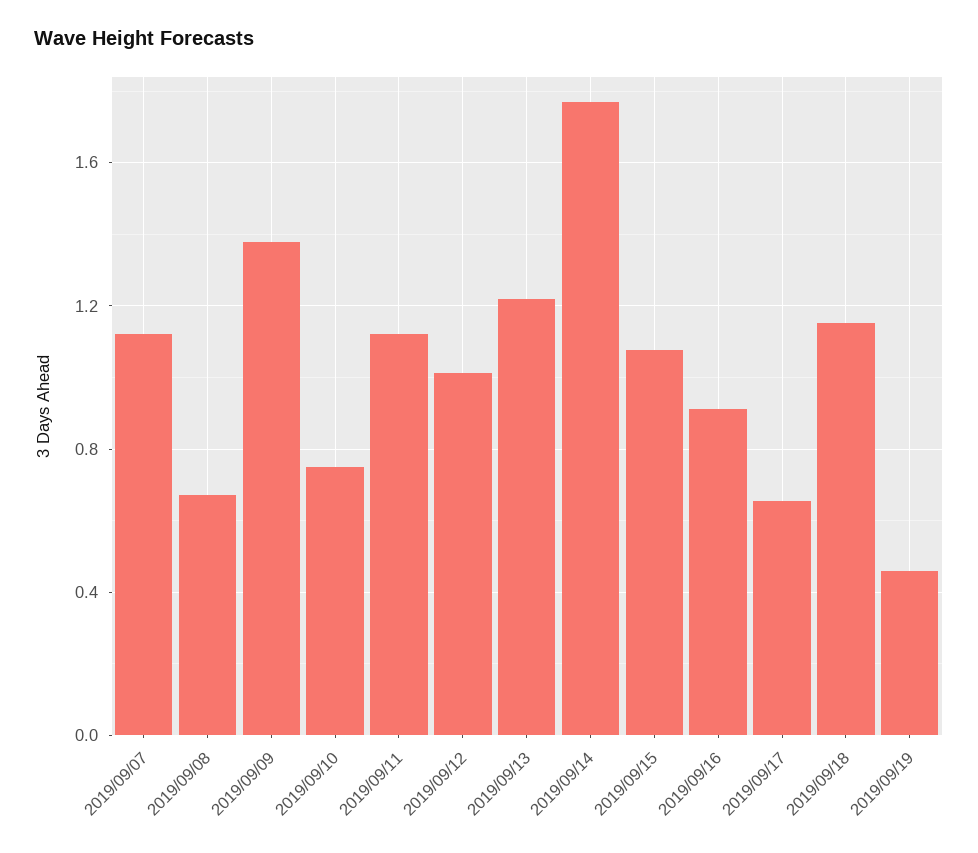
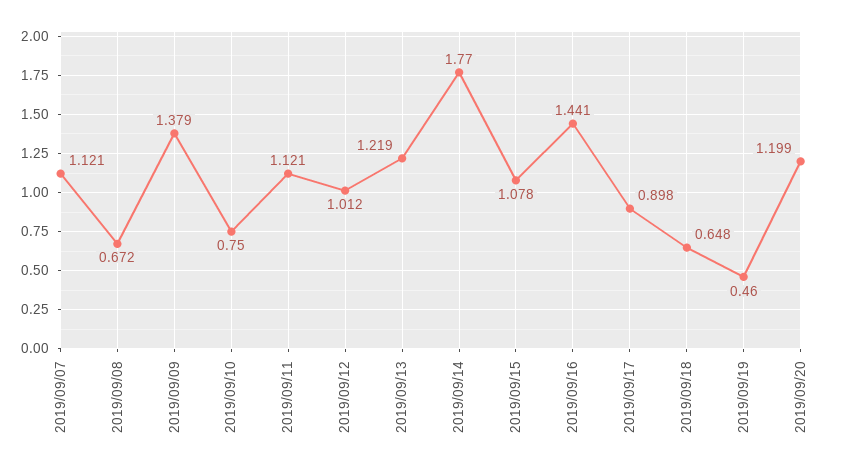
2019/09/16: 0.9 -> 1.441
2019/09/17: 0.65 -> 0.898
2019/09/18: 1.15 -> 0.648
2019/09/20: none -> 1.199

